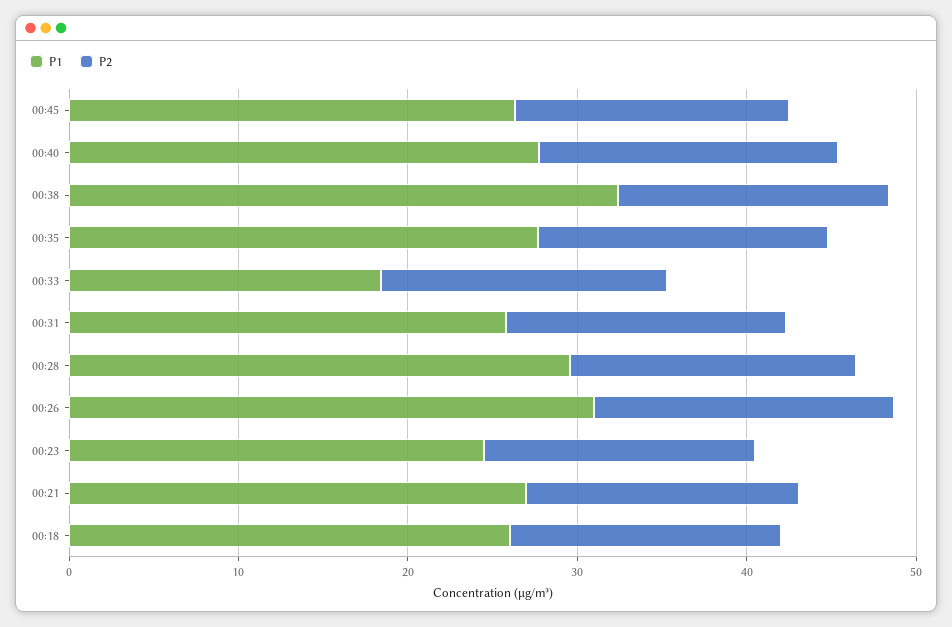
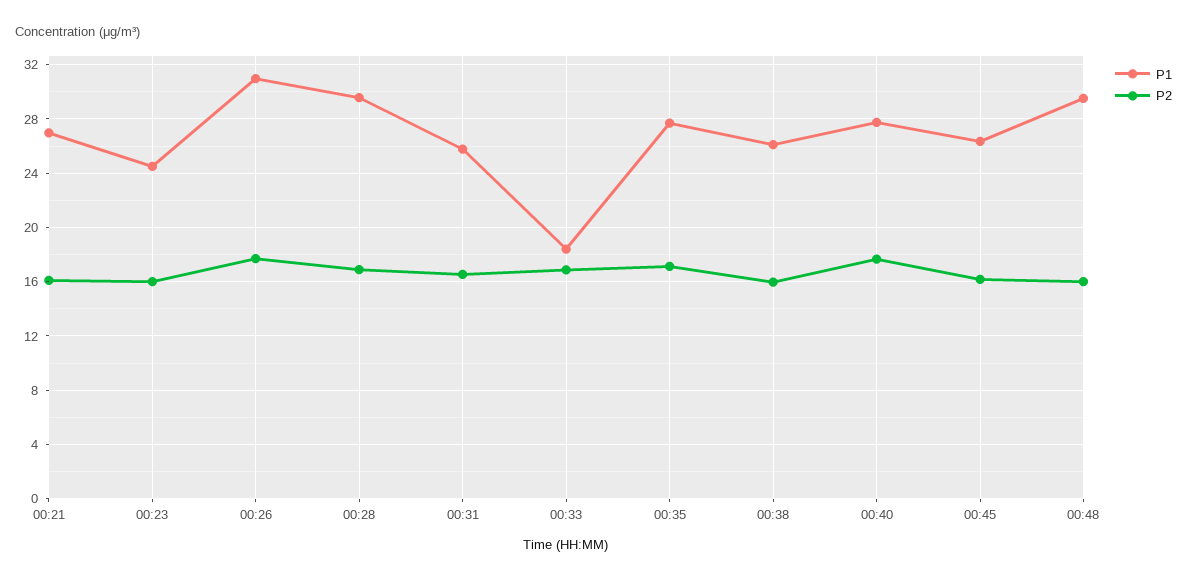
P1, 00:38: 32 -> 26
P1, 00:18: 26 -> none
P2, 00:18: 16 -> none
P1, 00:48: none -> 29.5
P2, 00:48: none -> 16

